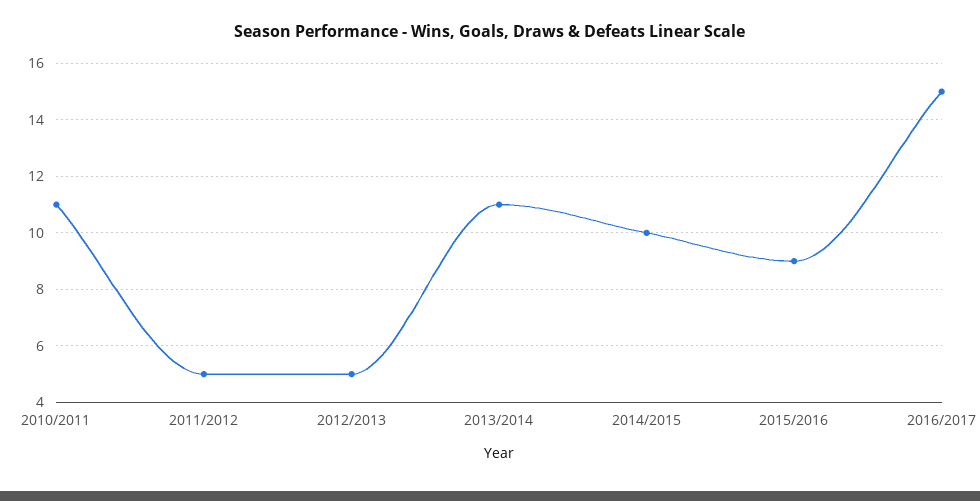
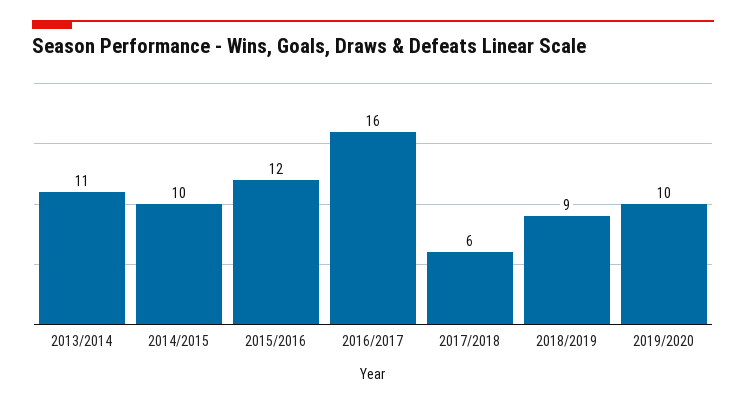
2010/2011: 11 -> none
2011/2012: 5 -> none
2012/2013: 5 -> none
2015/2016: 9 -> 12
2016/2017: 15 -> 16
2017/2018: none -> 6
2018/2019: none -> 9
2019/2020: none -> 10

